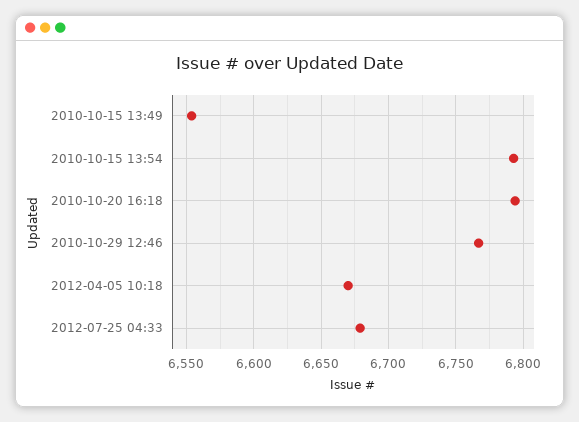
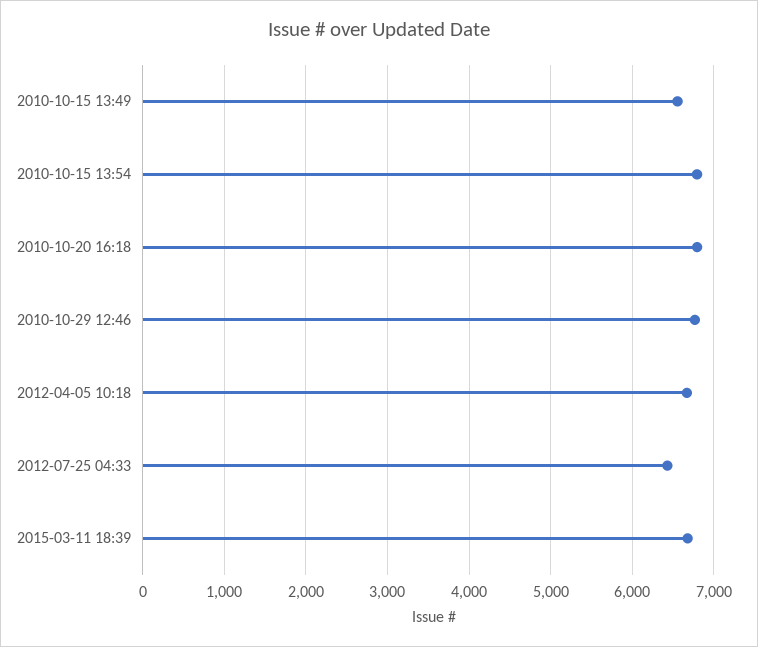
2012-07-25 04:33: 6680 -> 6400
2015-03-11 18:39: none -> 6700

